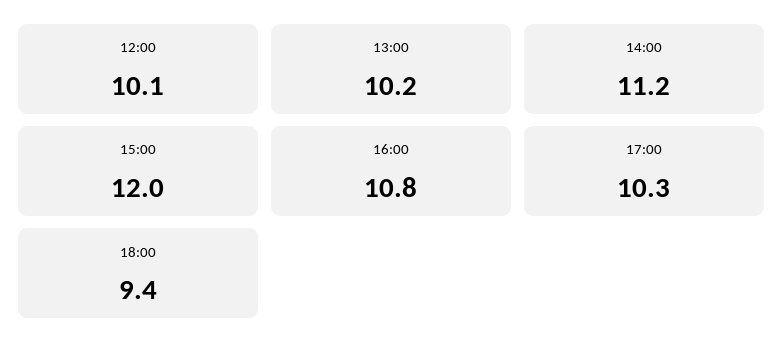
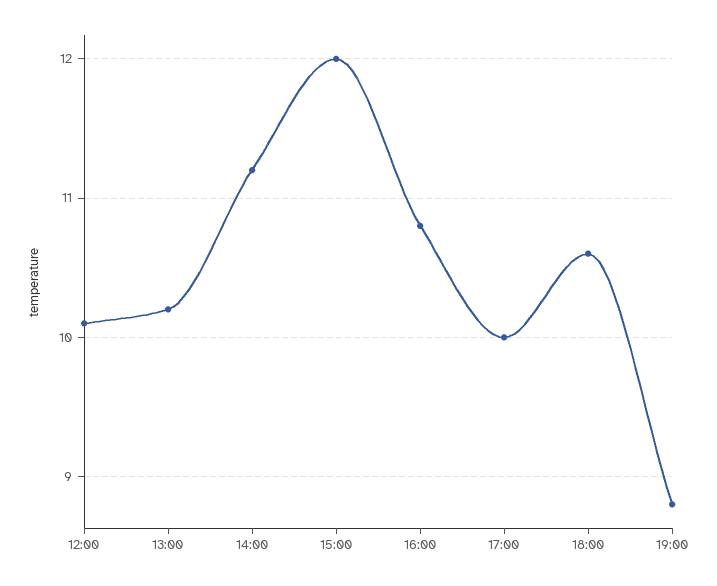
17:00: 10.3 -> 10
18:00: 9.4 -> 10.6
19:00: none -> 8.8

